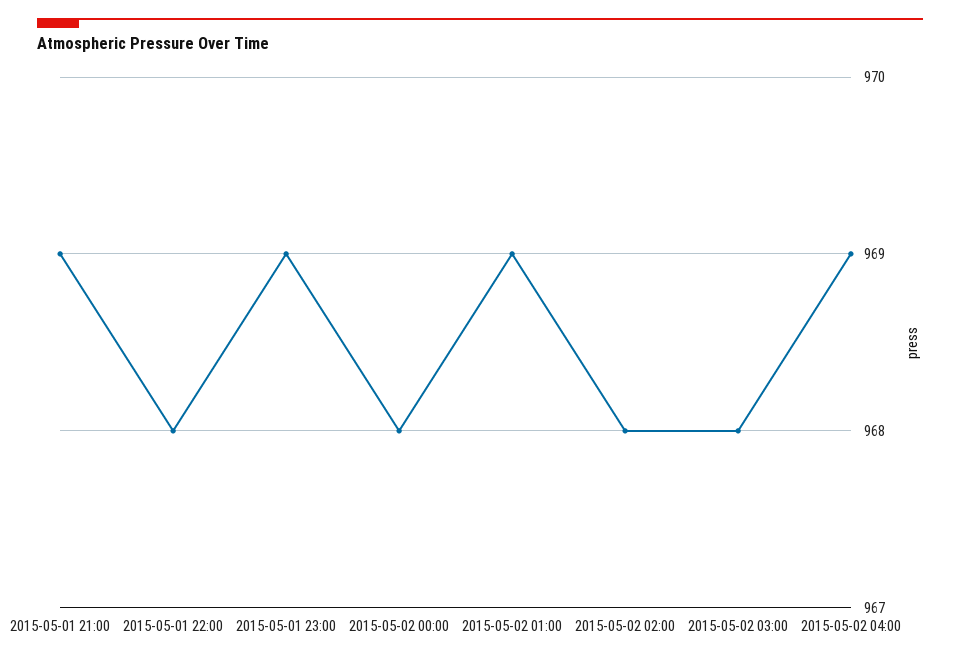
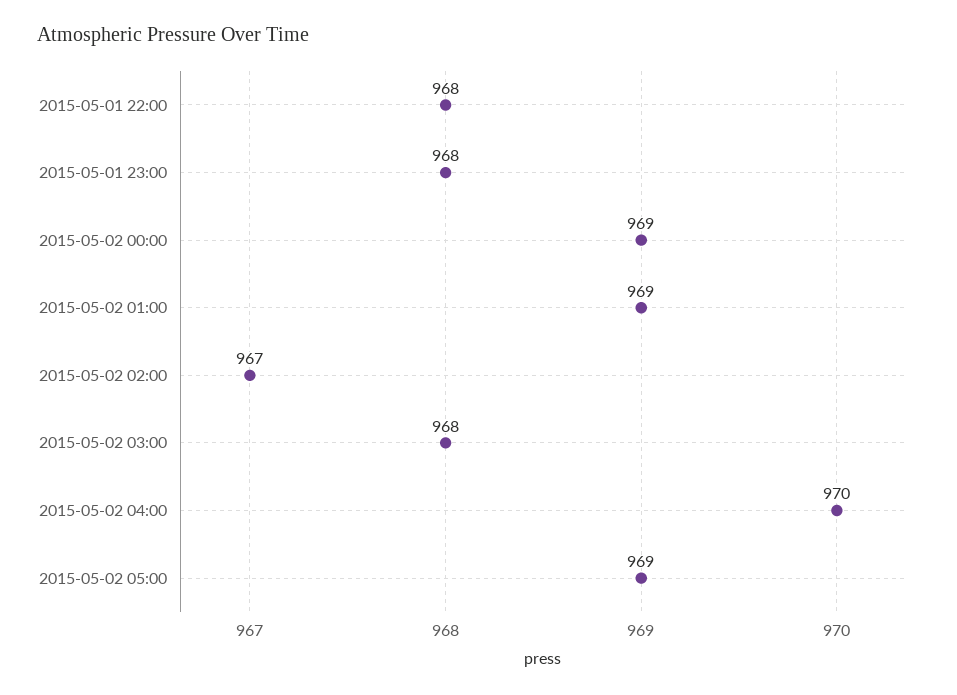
2015-05-01 21:00: 969 -> none
2015-05-01 23:00: 969 -> 968
2015-05-02 00:00: 968 -> 969
2015-05-02 02:00: 968 -> 967
2015-05-02 04:00: 969 -> 970
2015-05-02 05:00: none -> 969

